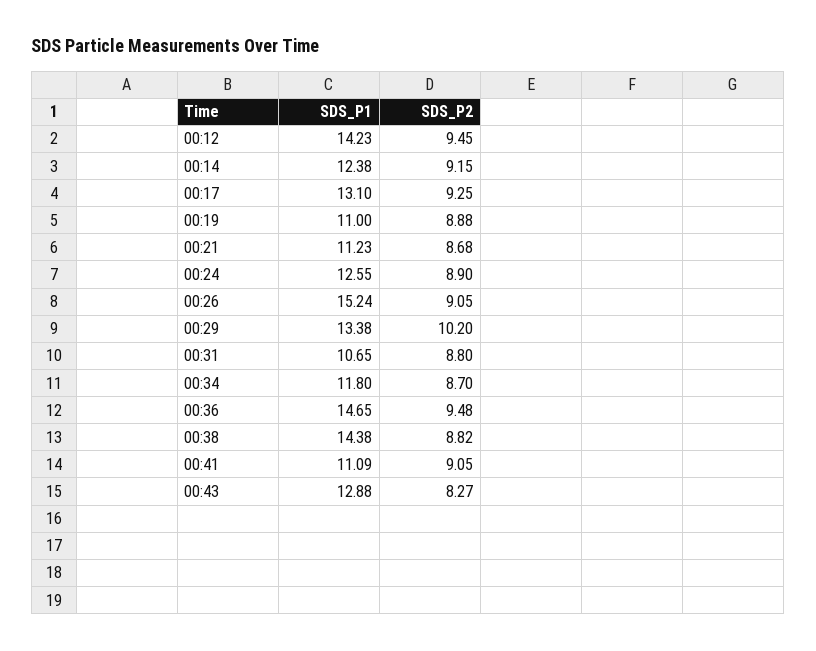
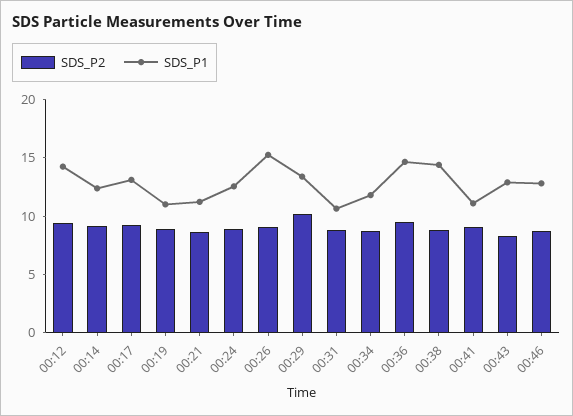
SDS_P2, 00:46: none -> 9
SDS_P1, 00:46: none -> 13

